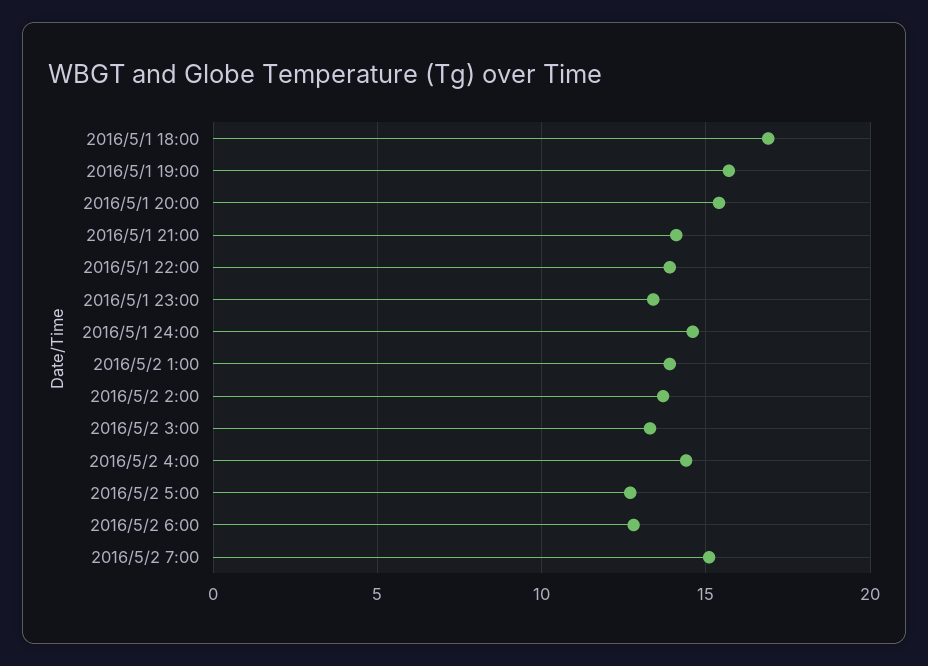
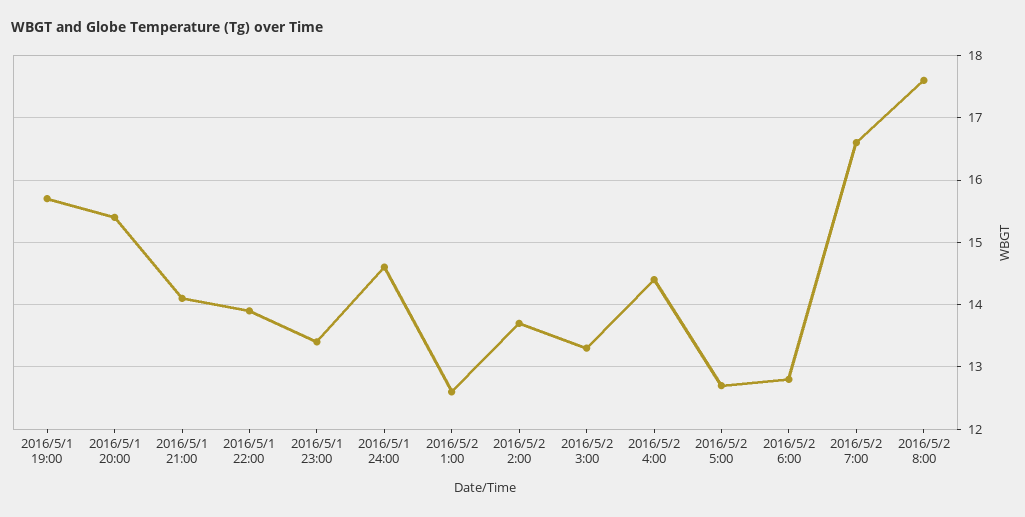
2016/5/1 18:00: 17 -> none
2016/5/2 1:00: 14 -> 12.6
2016/5/2 7:00: 15 -> 16.6
2016/5/2 8:00: none -> 17.6

